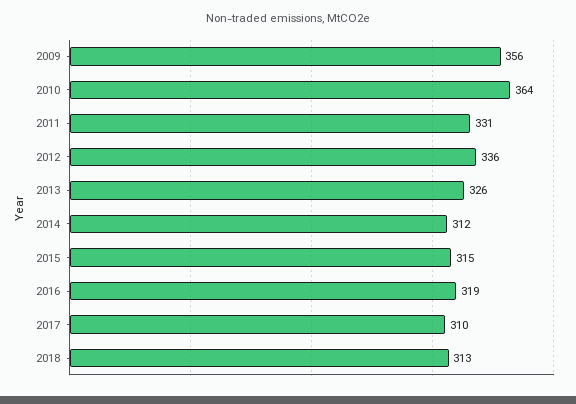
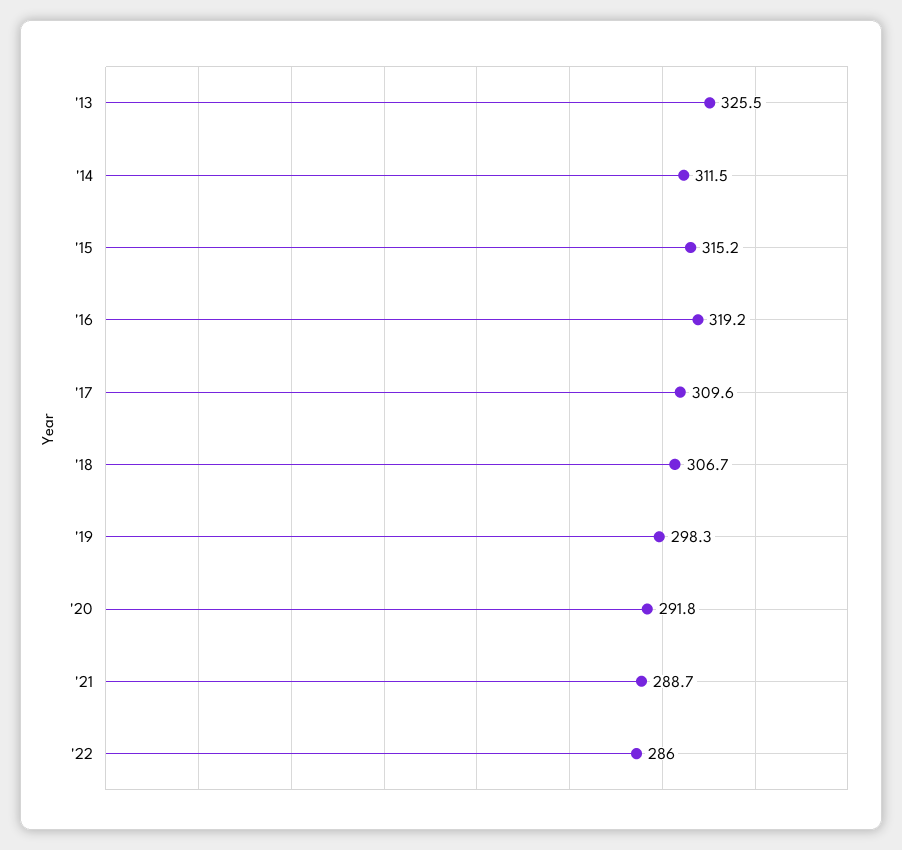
2009: 356 -> none
2010: 364 -> none
2011: 331 -> none
2012: 336 -> none
2018: 313 -> 306.7
'19: none -> 298.3
'20: none -> 291.8
'21: none -> 288.7
'22: none -> 286

